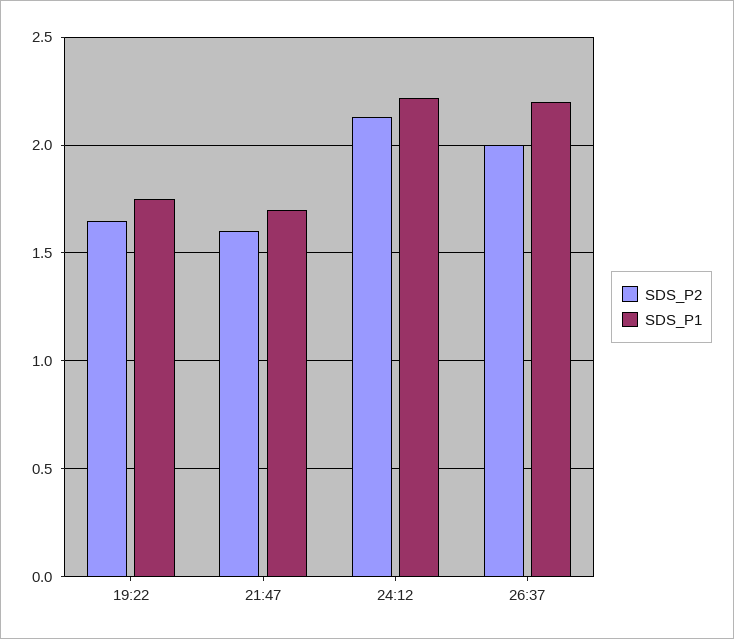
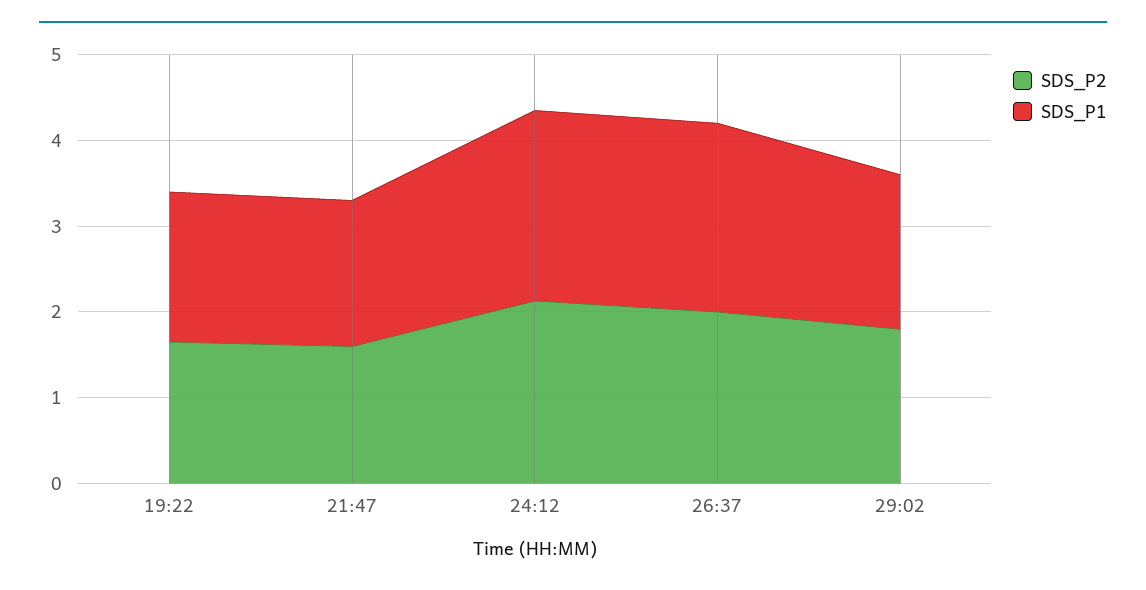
SDS_P2, 29:02: none -> 1.8
SDS_P1, 29:02: none -> 1.8

